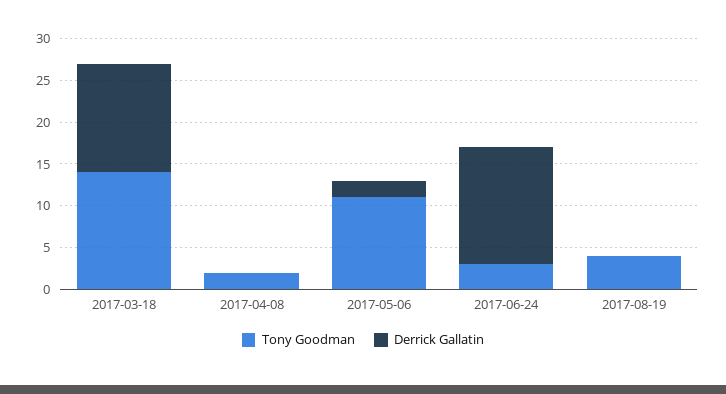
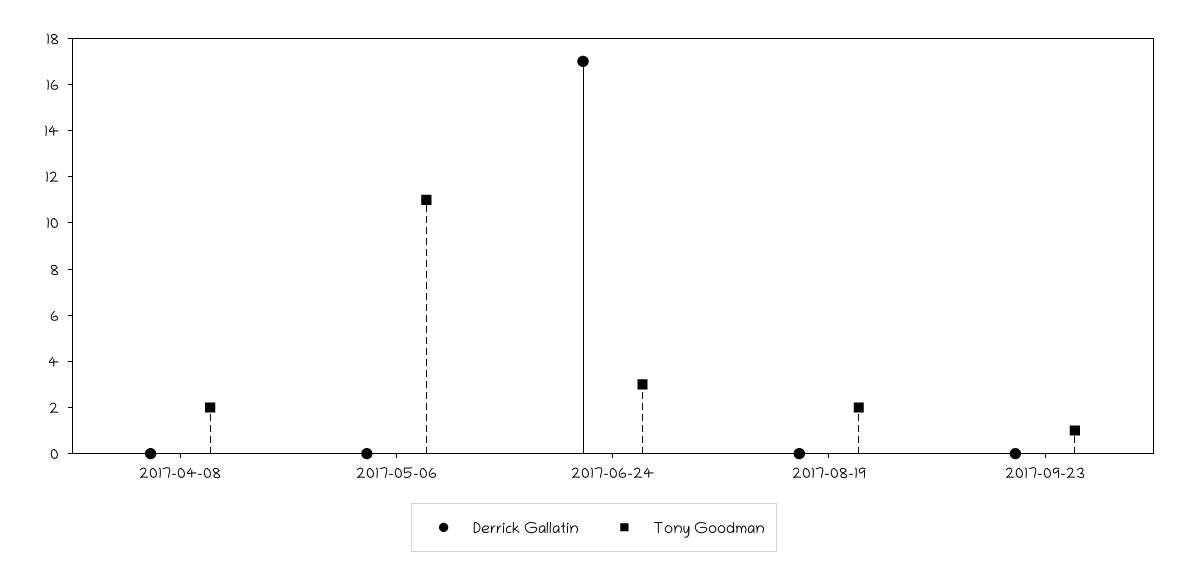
Tony Goodman, 2017-03-18: 14 -> none
Derrick Gallatin, 2017-03-18: 13 -> none
Derrick Gallatin, 2017-05-06: 2 -> 0
Derrick Gallatin, 2017-06-24: 14 -> 17
Tony Goodman, 2017-08-19: 4 -> 2
Derrick Gallatin, 2017-09-23: none -> 0
Tony Goodman, 2017-09-23: none -> 1

